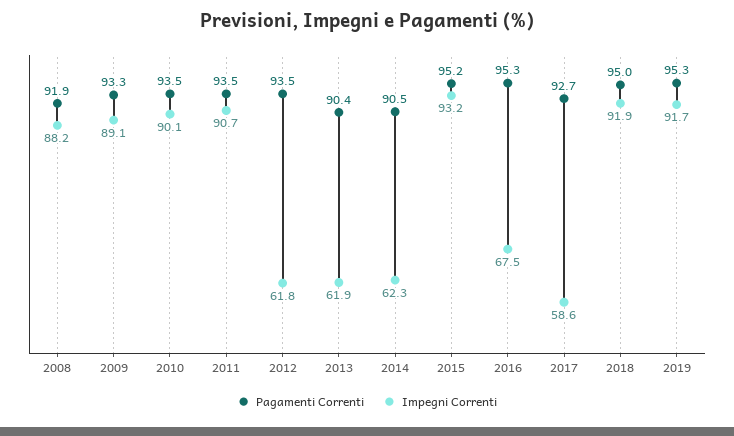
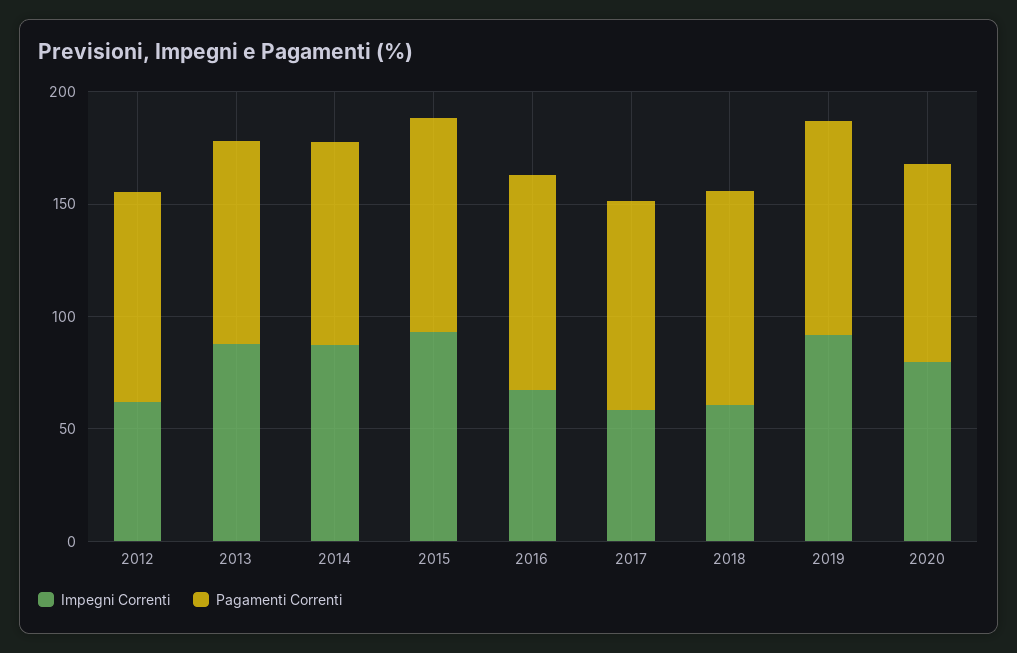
Pagamenti Correnti, 2008: 91.9 -> none
Impegni Correnti, 2008: 88.2 -> none
Pagamenti Correnti, 2009: 93.3 -> none
Impegni Correnti, 2009: 89.1 -> none
Pagamenti Correnti, 2010: 93.5 -> none
Impegni Correnti, 2010: 90.1 -> none
Pagamenti Correnti, 2011: 93.5 -> none
Impegni Correnti, 2011: 90.7 -> none
Impegni Correnti, 2013: 61.9 -> 90
Impegni Correnti, 2014: 62.3 -> 90
Impegni Correnti, 2018: 91.9 -> 60
Impegni Correnti, 2020: none -> 80
Pagamenti Correnti, 2020: none -> 90

